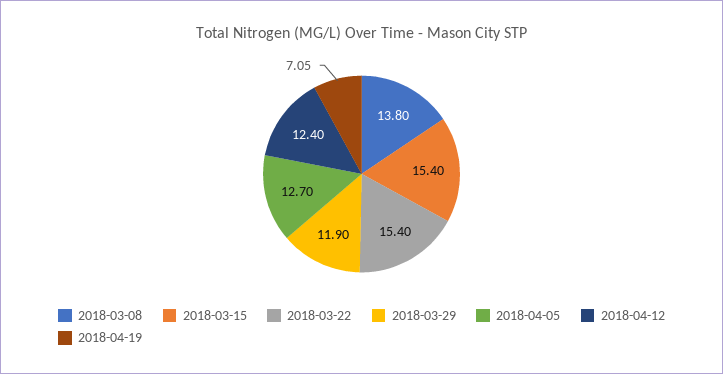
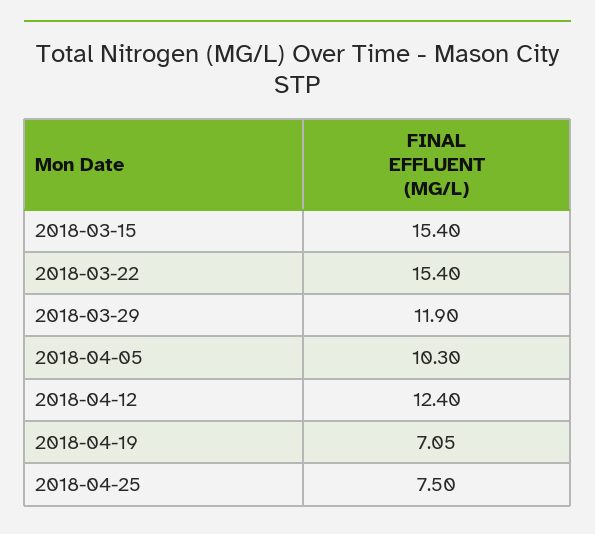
2018-03-08: 13.8 -> none
2018-04-05: 12.7 -> 10.3
2018-04-25: none -> 7.5

